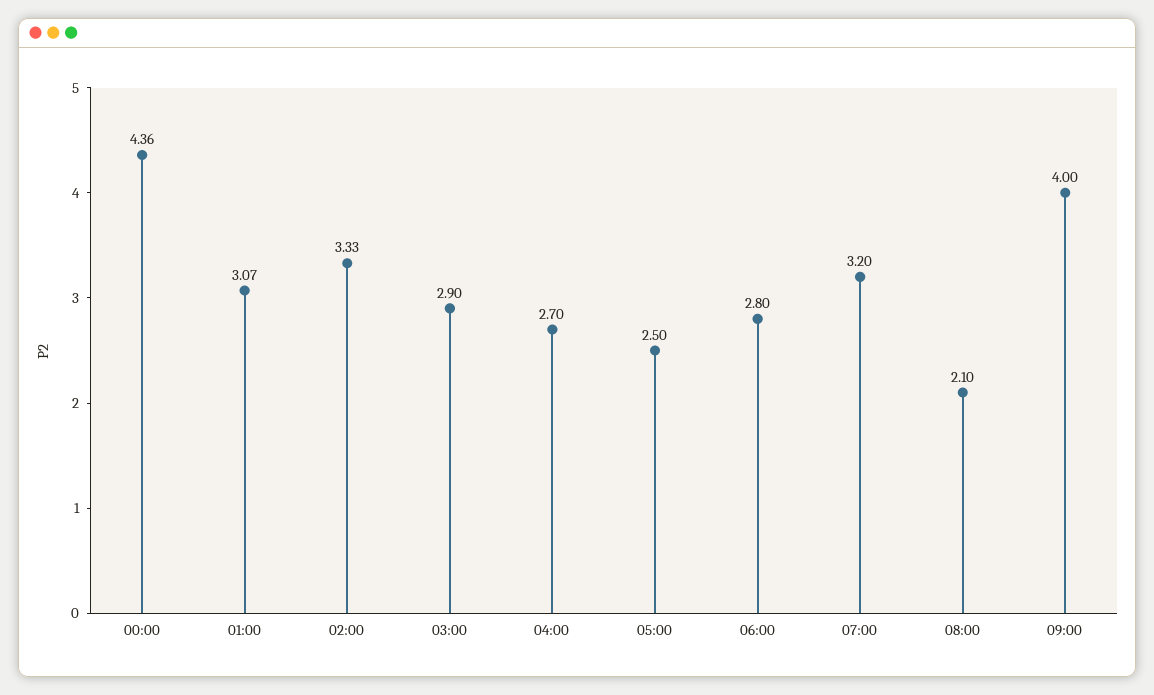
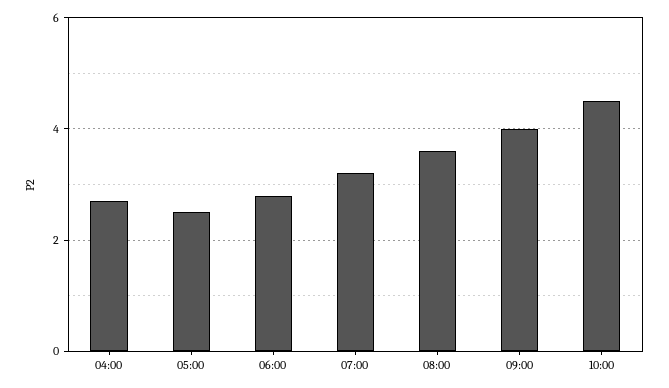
00:00: 4.36 -> none
01:00: 3.07 -> none
02:00: 3.33 -> none
03:00: 2.9 -> none
08:00: 2.1 -> 3.5
10:00: none -> 4.5

